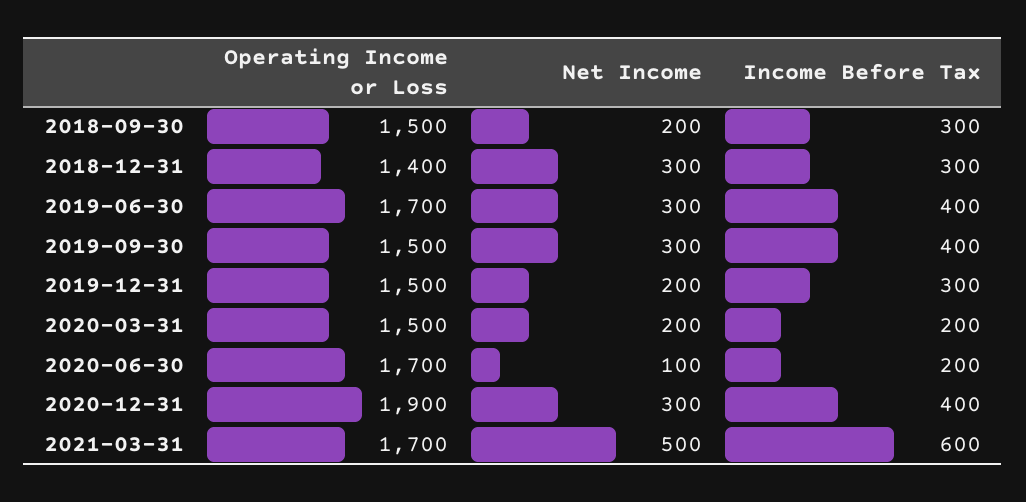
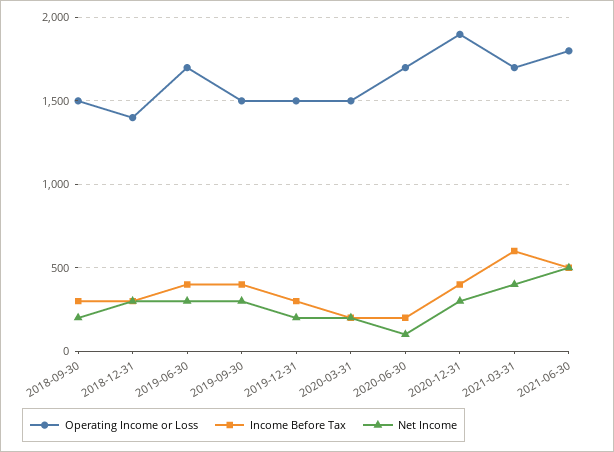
Net Income, 2021-03-31: 500 -> 400
Operating Income or Loss, 2021-06-30: none -> 1800
Income Before Tax, 2021-06-30: none -> 500
Net Income, 2021-06-30: none -> 500

